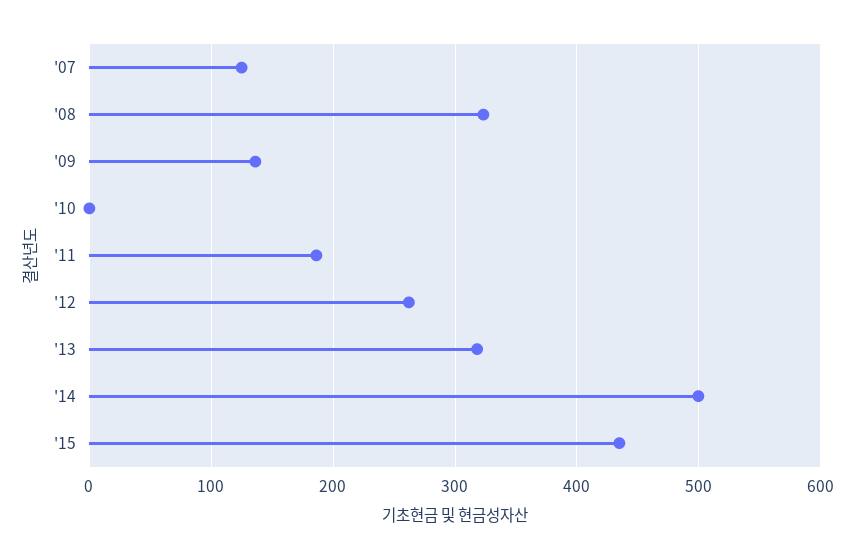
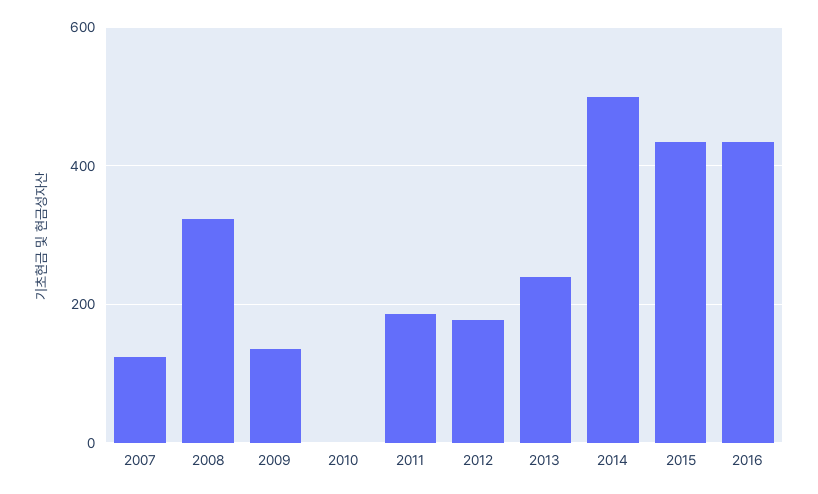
'12: 260 -> 180
'13: 320 -> 240
2016: none -> 440

